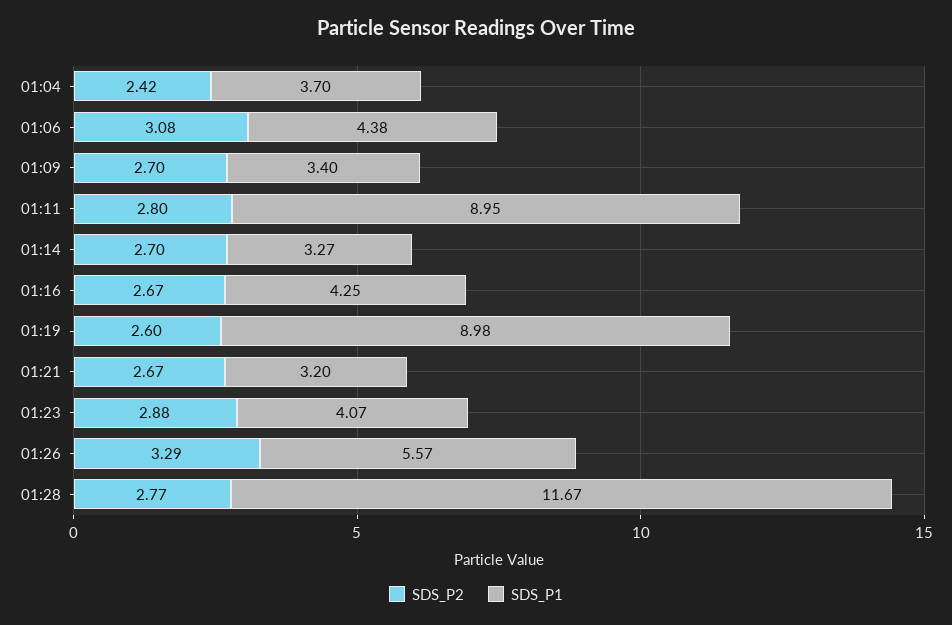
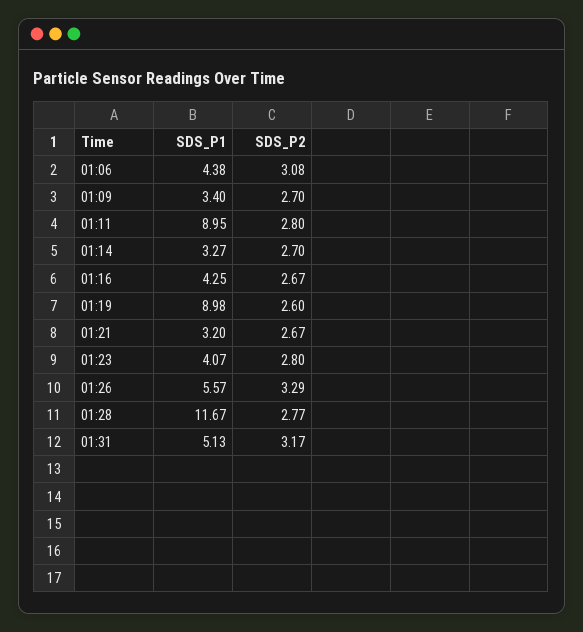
SDS_P2, 01:04: 2.42 -> none
SDS_P1, 01:04: 3.7 -> none
SDS_P2, 01:23: 2.88 -> 2.8
SDS_P1, 01:31: none -> 5.13
SDS_P2, 01:31: none -> 3.17

